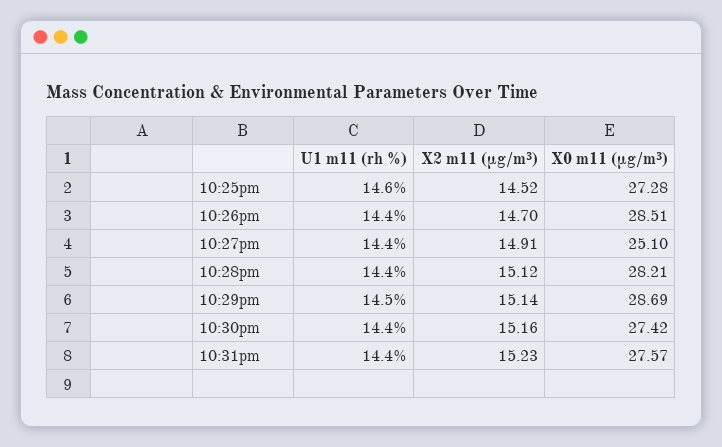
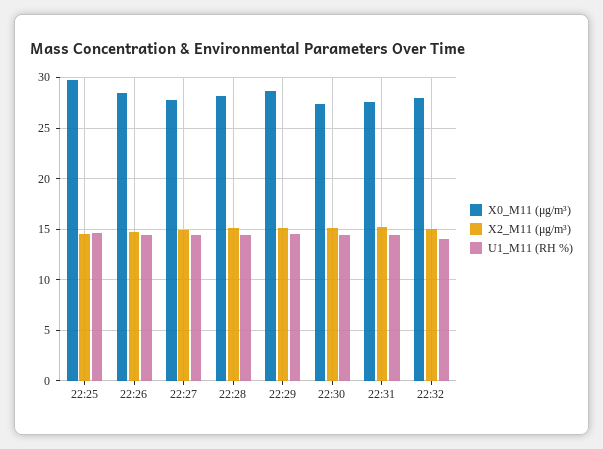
X0 m11 (μg/m³), 10:25pm: 27.28 -> 30
X0 m11 (μg/m³), 10:27pm: 25.1 -> 28
X0 m11 (μg/m³), 22:32: none -> 28
X2 m11 (μg/m³), 22:32: none -> 15
U1 m11 (rh %), 22:32: none -> 14

